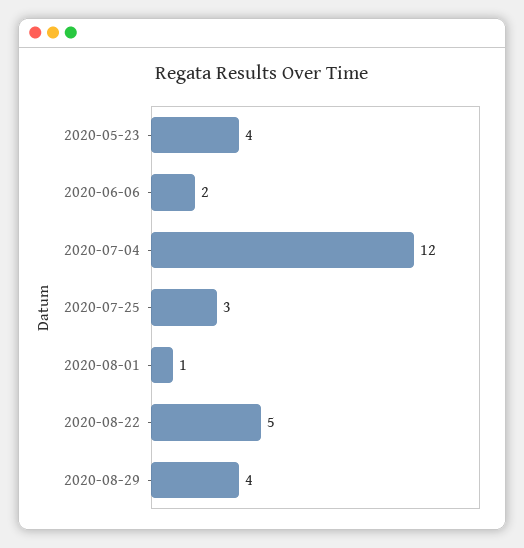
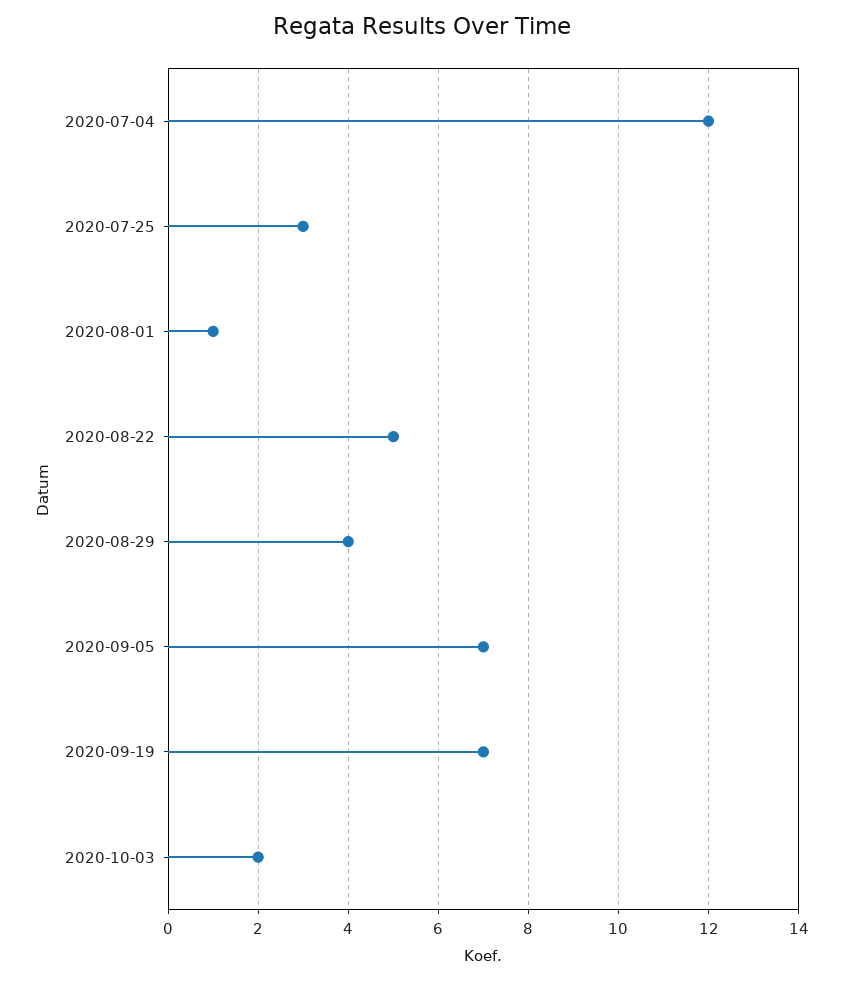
2020-05-23: 4 -> none
2020-06-06: 2 -> none
2020-09-05: none -> 7
2020-09-19: none -> 7
2020-10-03: none -> 2

